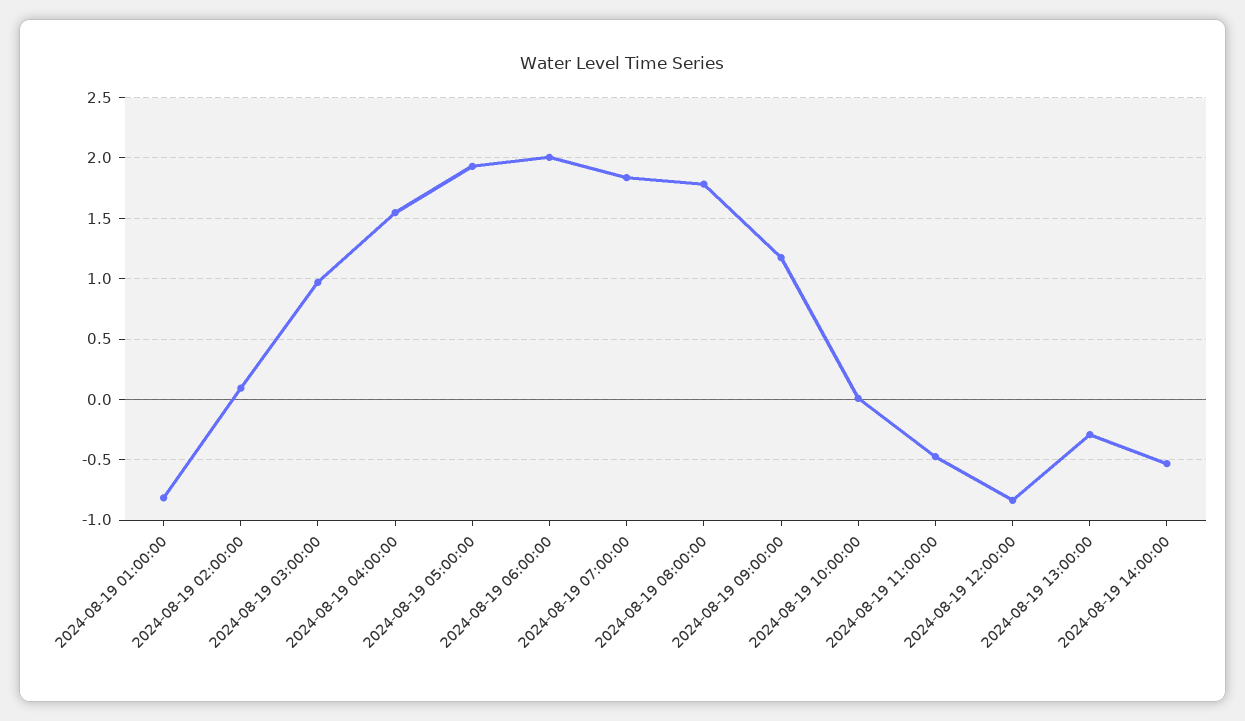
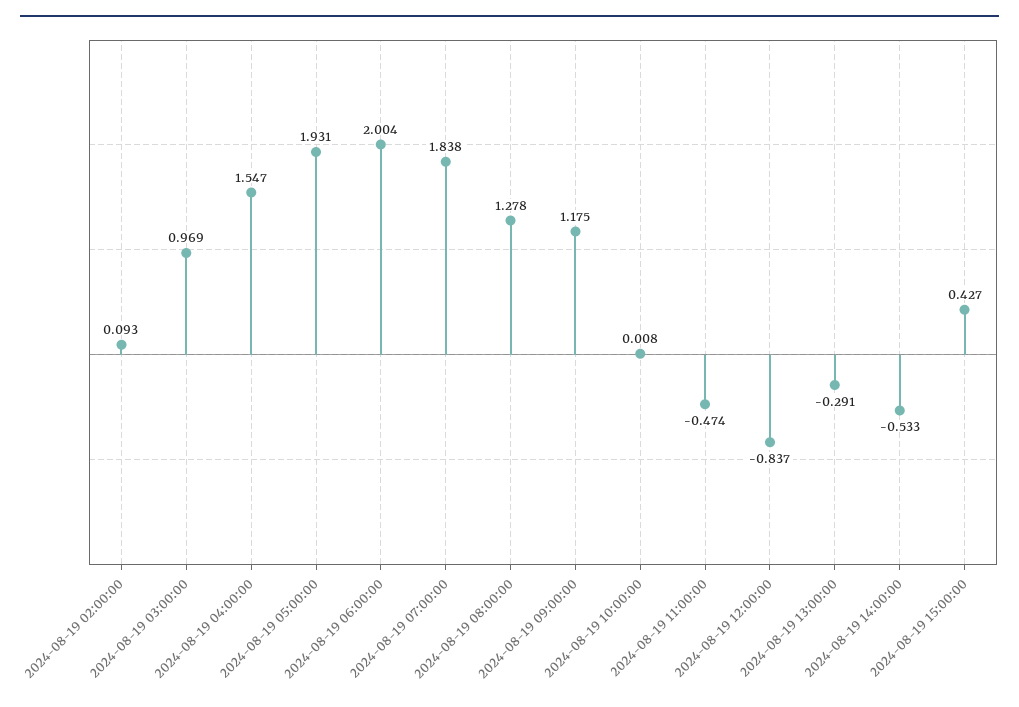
2024-08-19 01:00:00: -0.8 -> none
2024-08-19 08:00:00: 1.8 -> 1.278
2024-08-19 15:00:00: none -> 0.427

